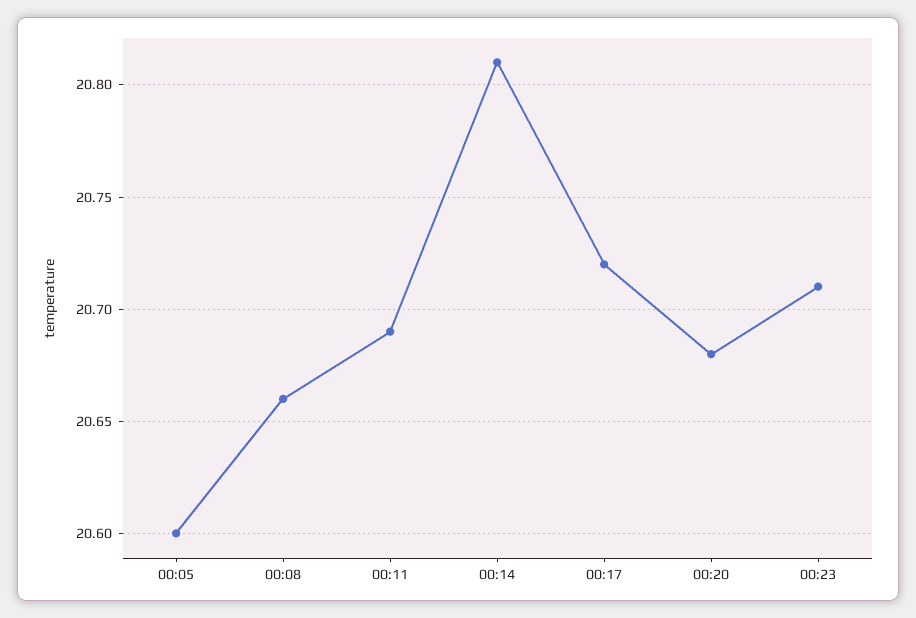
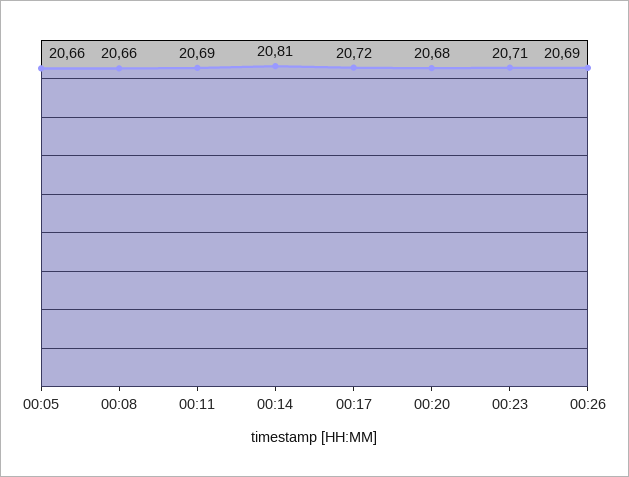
00:05: 20.6 -> 20.66
00:26: none -> 20.69

